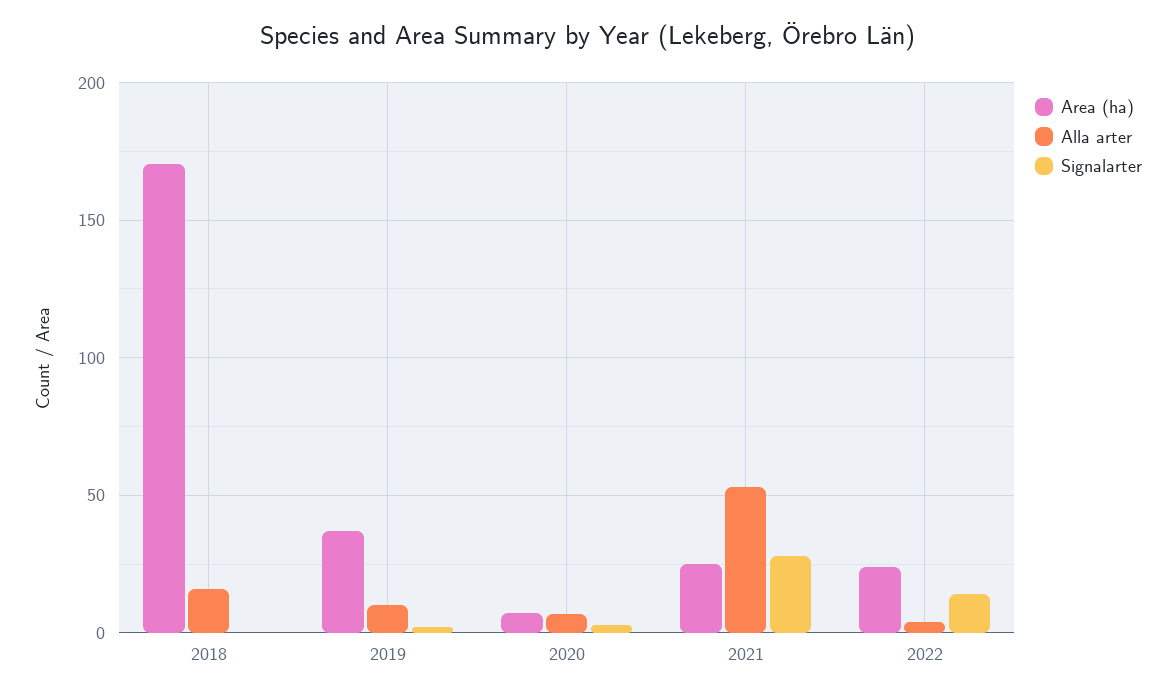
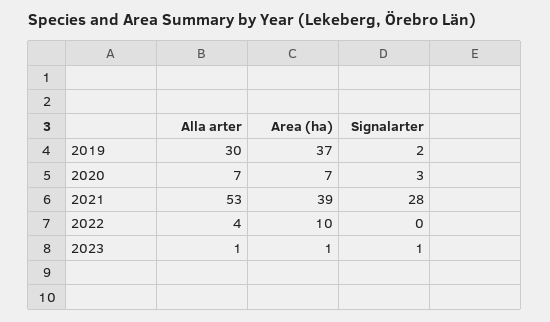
Area (ha), 2018: 170 -> none
Alla arter, 2018: 15 -> none
Signalarter, 2018: 0 -> none
Alla arter, 2019: 10 -> 30
Area (ha), 2021: 25 -> 39
Area (ha), 2022: 25 -> 10
Signalarter, 2022: 15 -> 0
Alla arter, 2023: none -> 1
Area (ha), 2023: none -> 1
Signalarter, 2023: none -> 1

